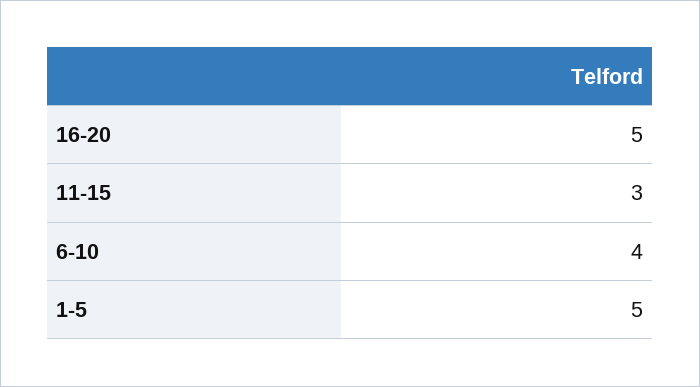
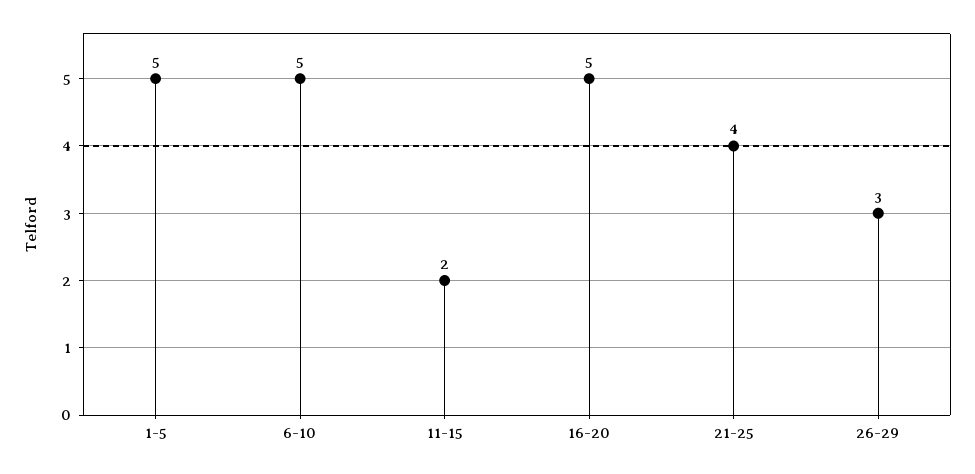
11-15: 3 -> 2
6-10: 4 -> 5
21-25: none -> 4
26-29: none -> 3

